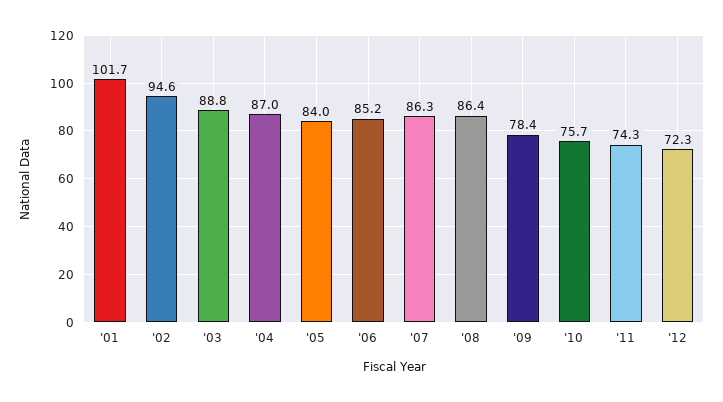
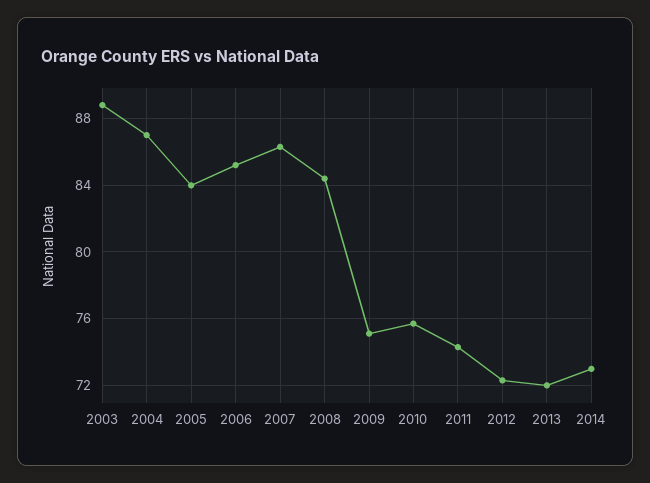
'01: 101.7 -> none
'02: 94.6 -> none
'08: 86.4 -> 84.5
'09: 78.4 -> 75
2013: none -> 72
2014: none -> 73

